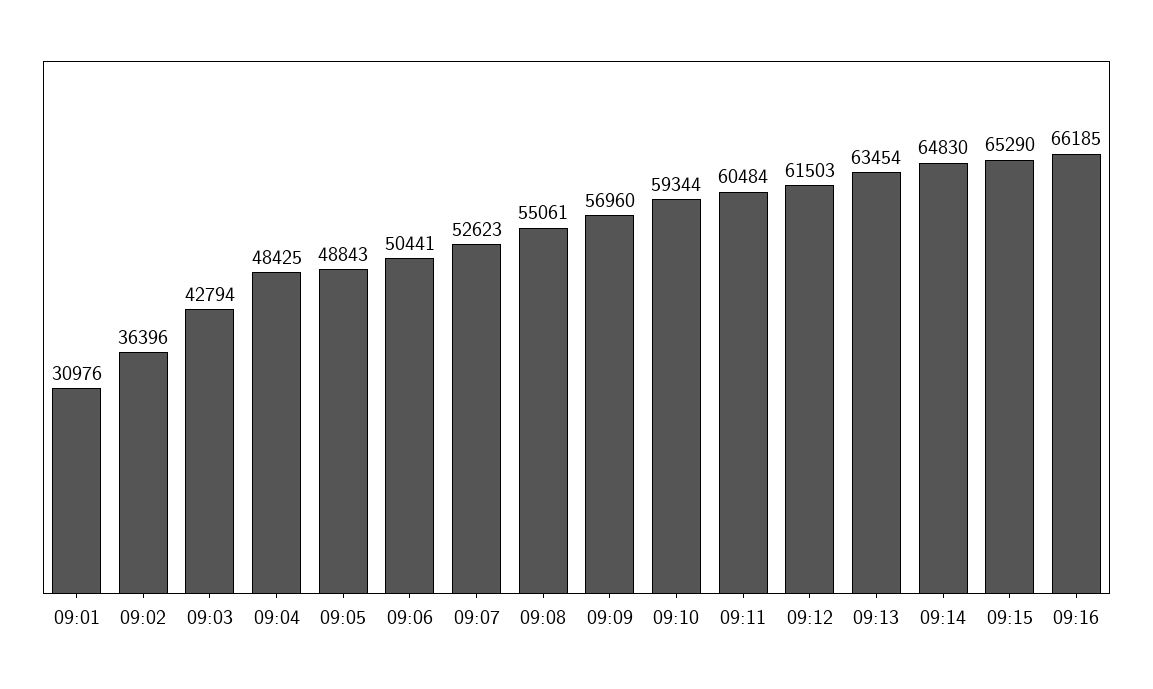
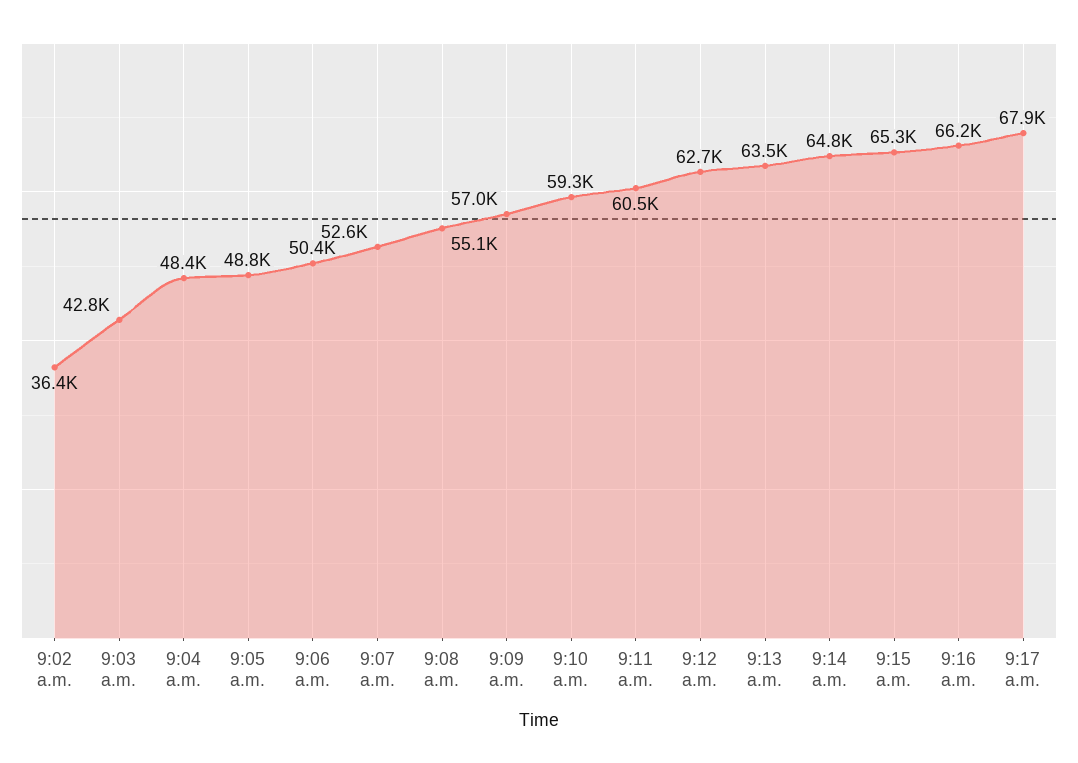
09:01: 30976 -> none
09:12: 61503 -> 62700
9:17 a.m.: none -> 67900

